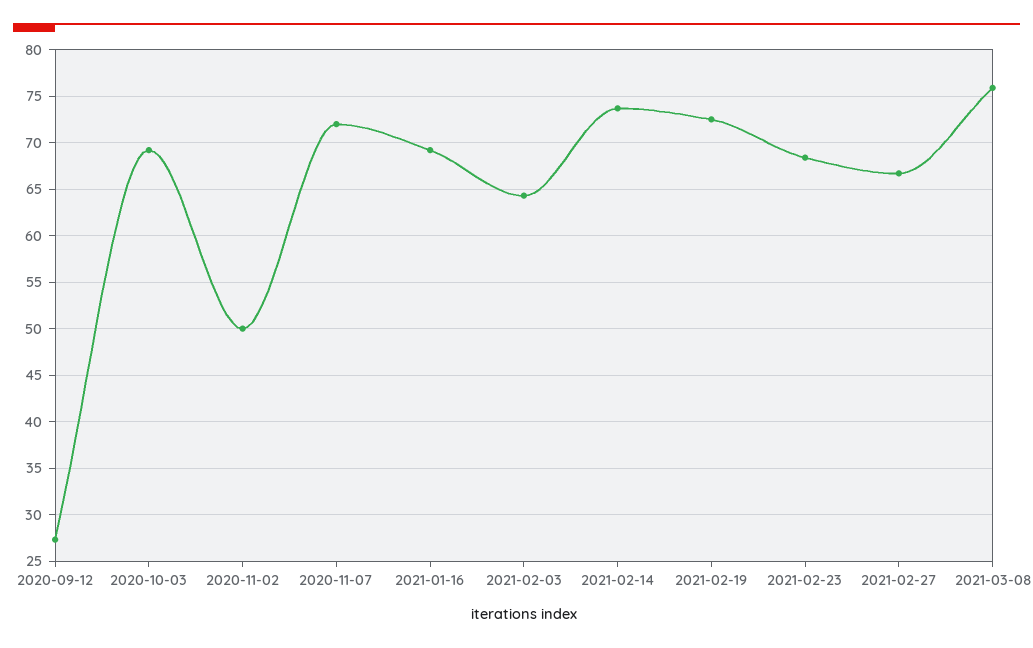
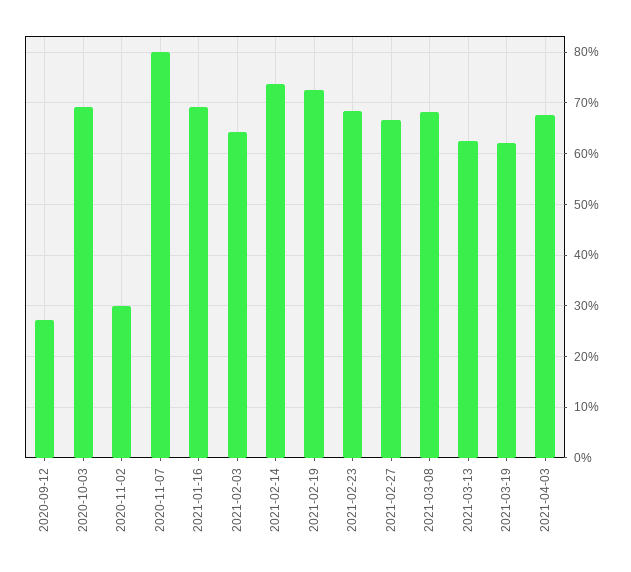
2020-11-02: 50 -> 30
2020-11-07: 72 -> 80
2021-03-08: 76 -> 68
2021-03-13: none -> 62
2021-03-19: none -> 62
2021-04-03: none -> 68

